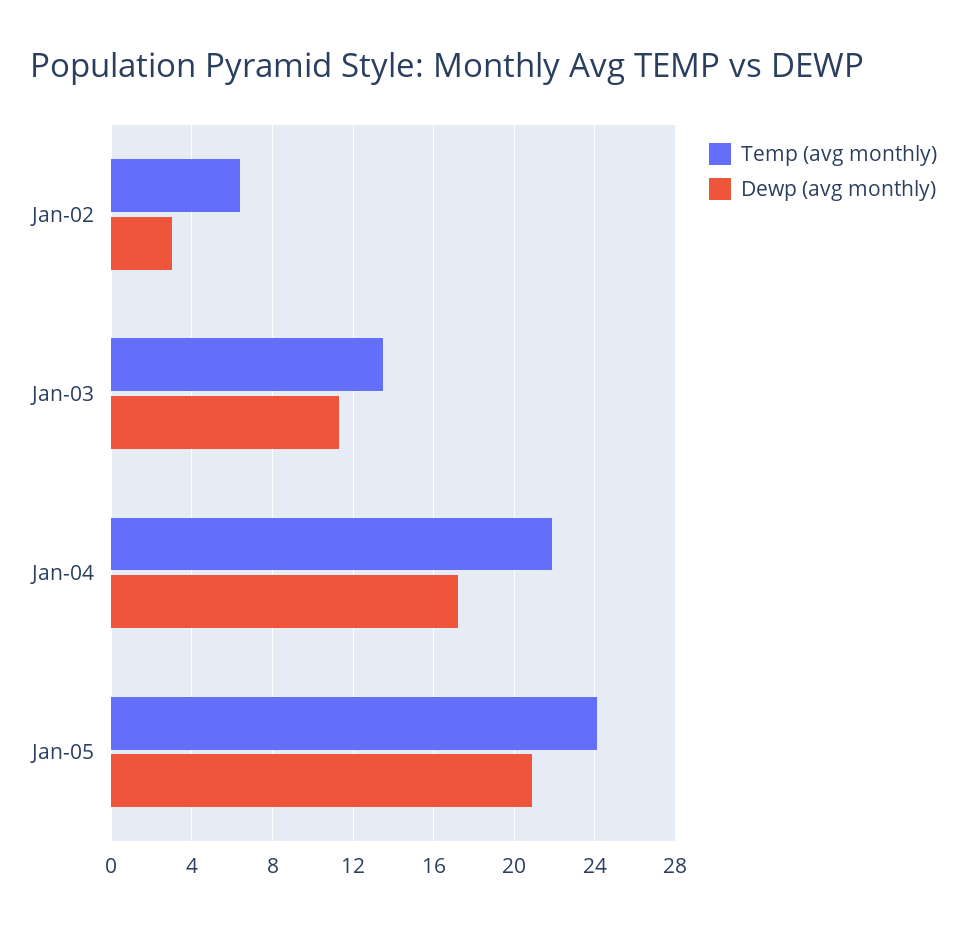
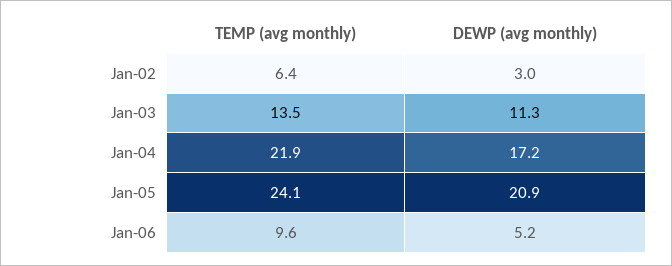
Temp (avg monthly), Jan-06: none -> 9.6
Dewp (avg monthly), Jan-06: none -> 5.2

